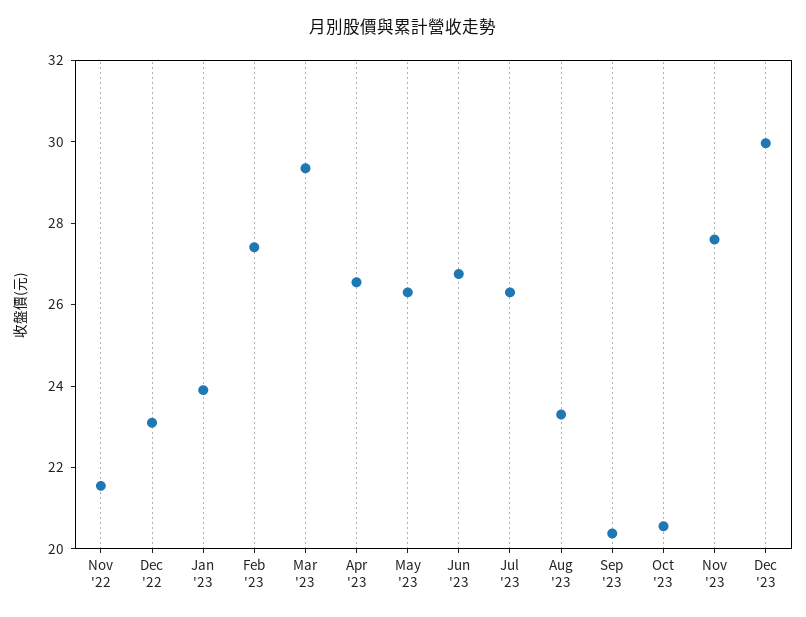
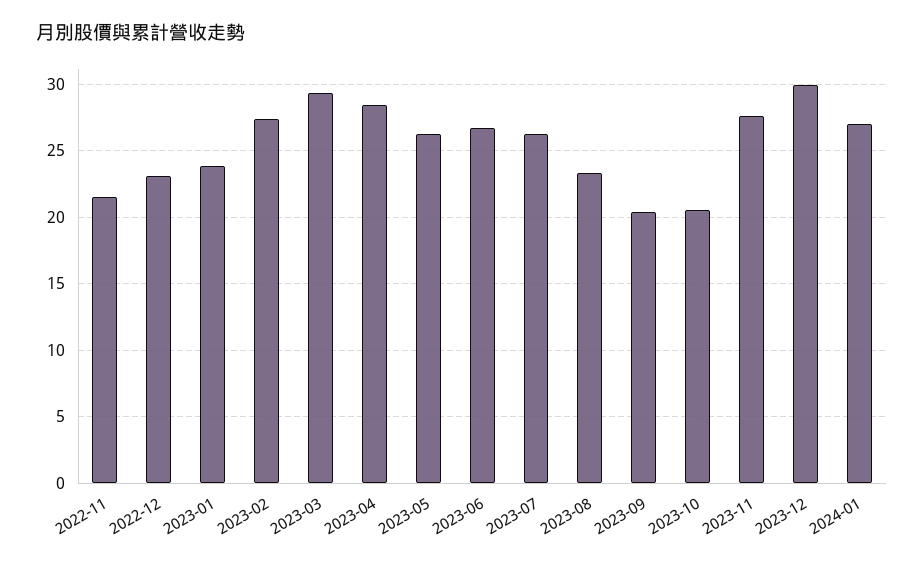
Apr '23: 26.5 -> 28.5
2024-01: none -> 27

